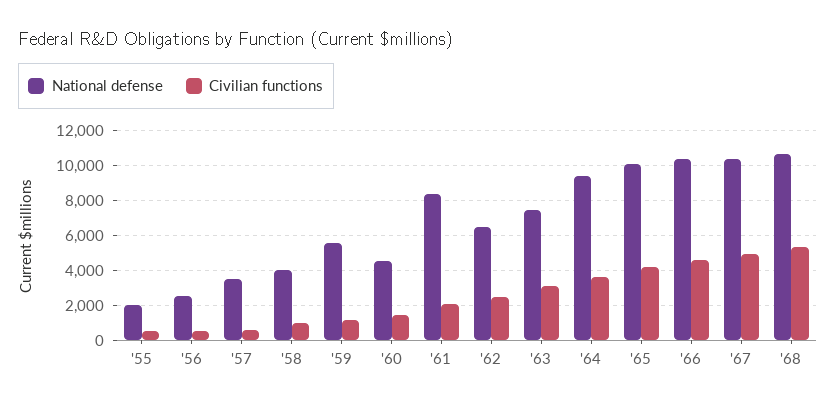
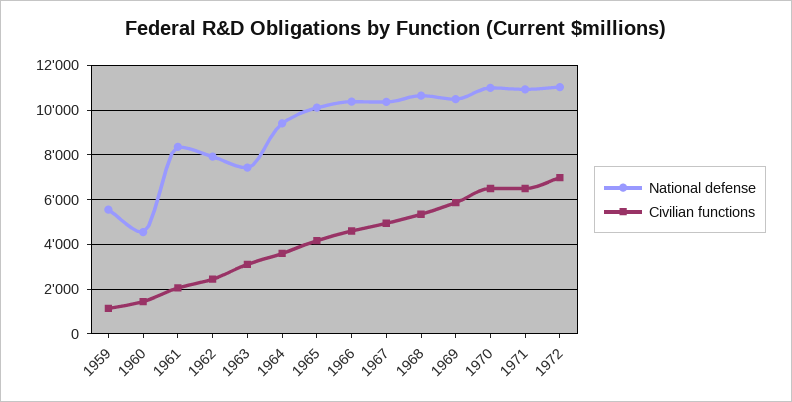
National defense, '55: 2000 -> none
Civilian functions, '55: 500 -> none
National defense, '56: 2500 -> none
Civilian functions, '56: 500 -> none
National defense, '57: 3500 -> none
Civilian functions, '57: 500 -> none
National defense, '58: 4000 -> none
Civilian functions, '58: 1000 -> none
National defense, '62: 6500 -> 8000
National defense, 1969: none -> 10500
Civilian functions, 1969: none -> 6000
National defense, 1970: none -> 11000
Civilian functions, 1970: none -> 6500
National defense, 1971: none -> 11000
Civilian functions, 1971: none -> 6500
National defense, 1972: none -> 11000
Civilian functions, 1972: none -> 7000

